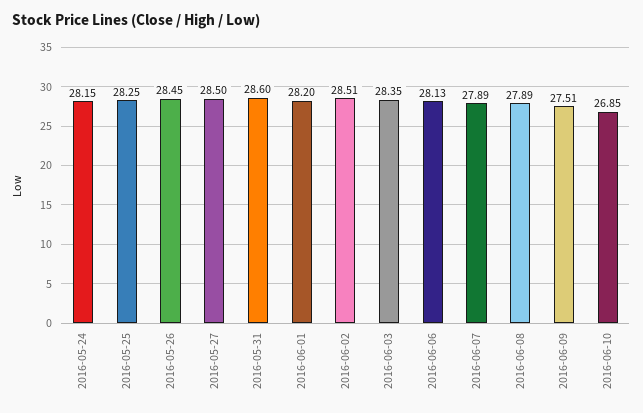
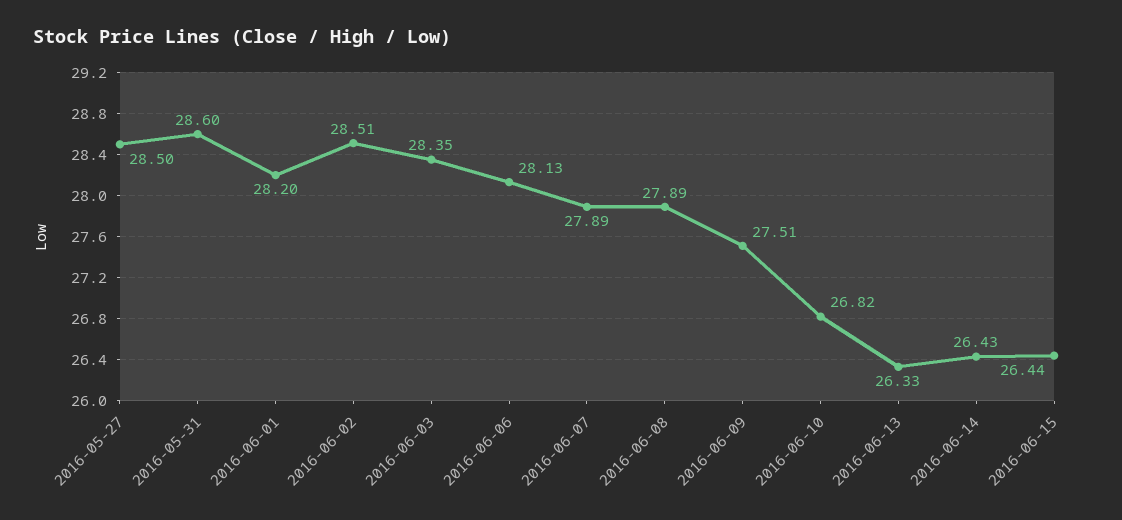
2016-05-24: 28.15 -> none
2016-05-25: 28.25 -> none
2016-05-26: 28.45 -> none
2016-06-10: 26.85 -> 26.82
2016-06-13: none -> 26.33
2016-06-14: none -> 26.43
2016-06-15: none -> 26.44

